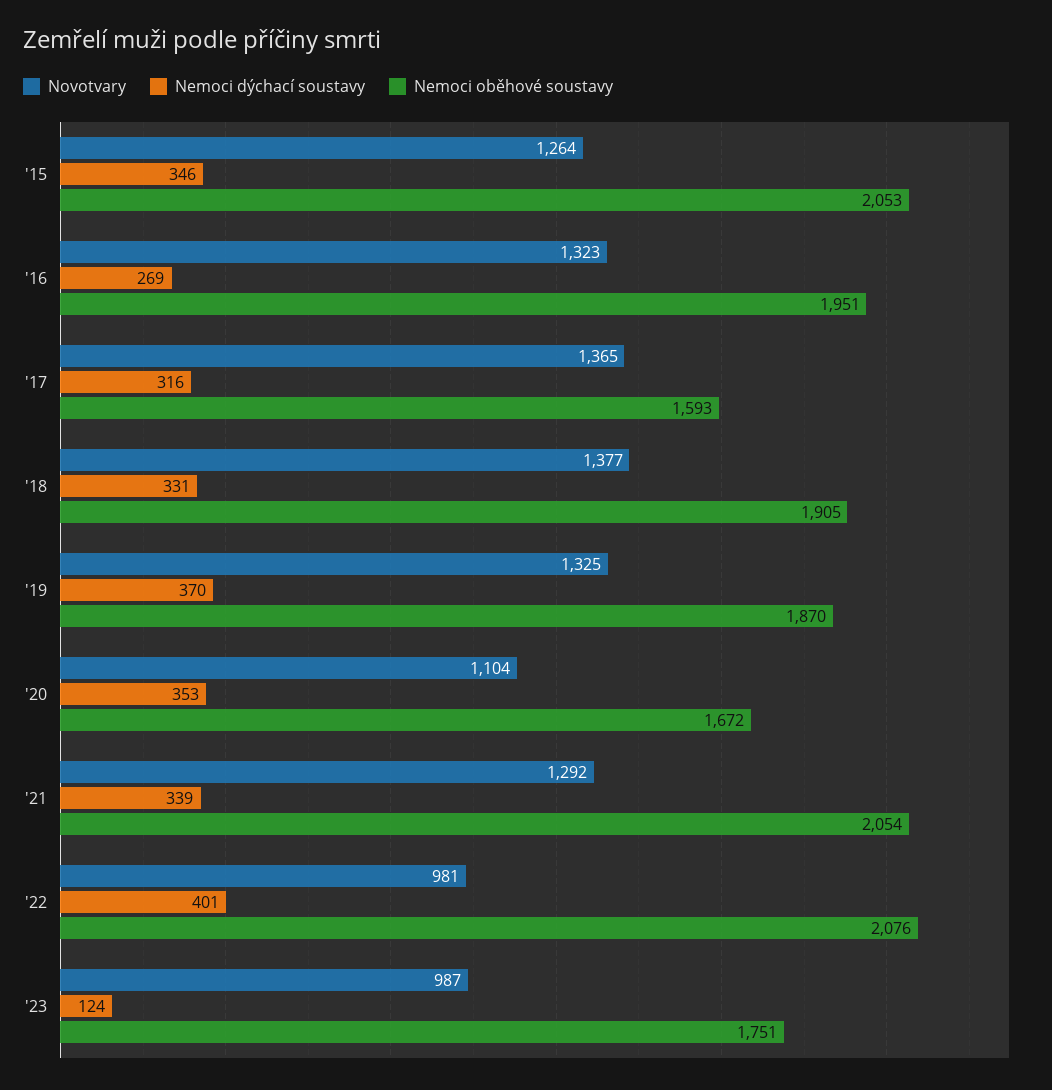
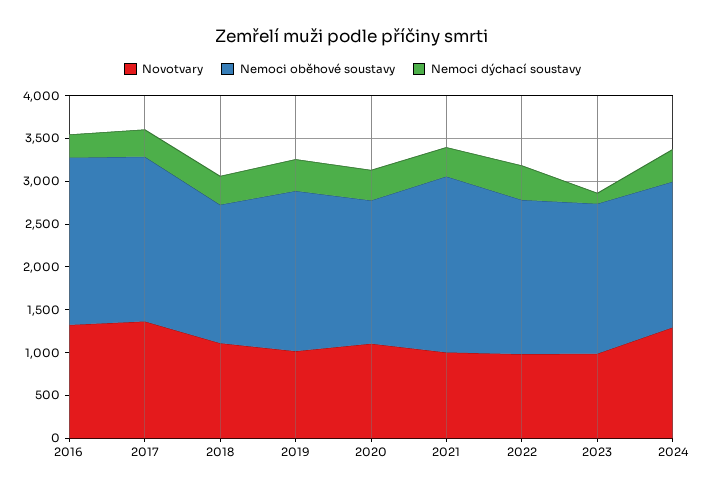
Novotvary, '15: 1264 -> none
Nemoci dýchací soustavy, '15: 346 -> none
Nemoci oběhové soustavy, '15: 2053 -> none
Nemoci oběhové soustavy, '17: 1593 -> 1900
Novotvary, '18: 1377 -> 1100
Nemoci oběhové soustavy, '18: 1905 -> 1600
Novotvary, '19: 1325 -> 1000
Novotvary, '21: 1292 -> 1000
Nemoci oběhové soustavy, '22: 2076 -> 1800
Novotvary, 2024: none -> 1300
Nemoci oběhové soustavy, 2024: none -> 1700
Nemoci dýchací soustavy, 2024: none -> 400

